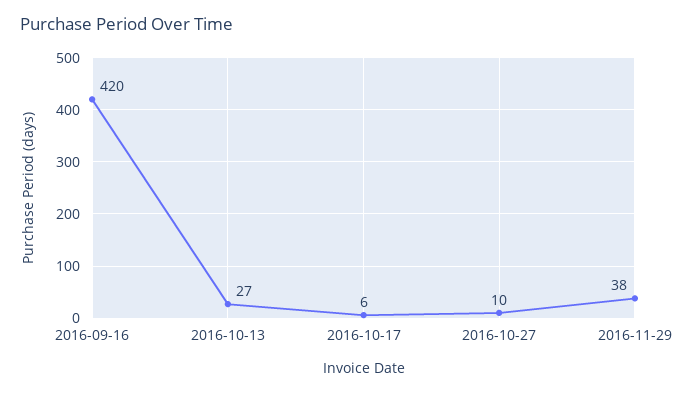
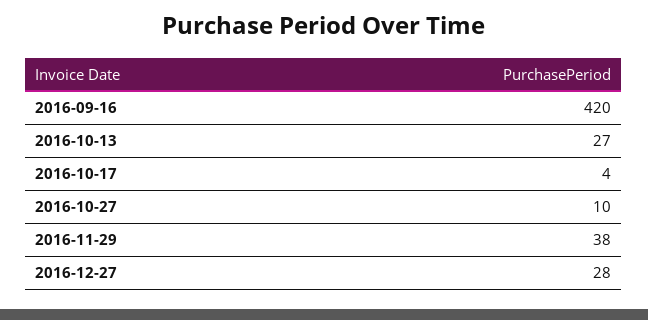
2016-10-17: 6 -> 4
2016-12-27: none -> 28

